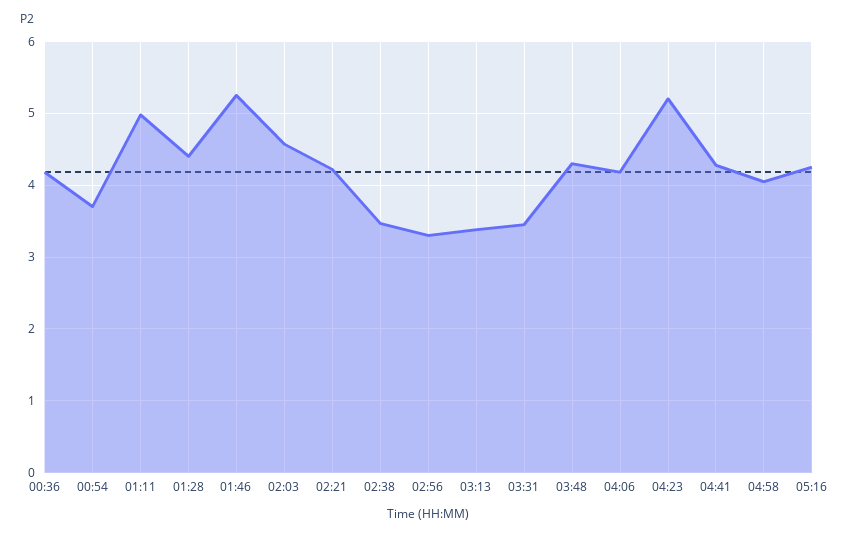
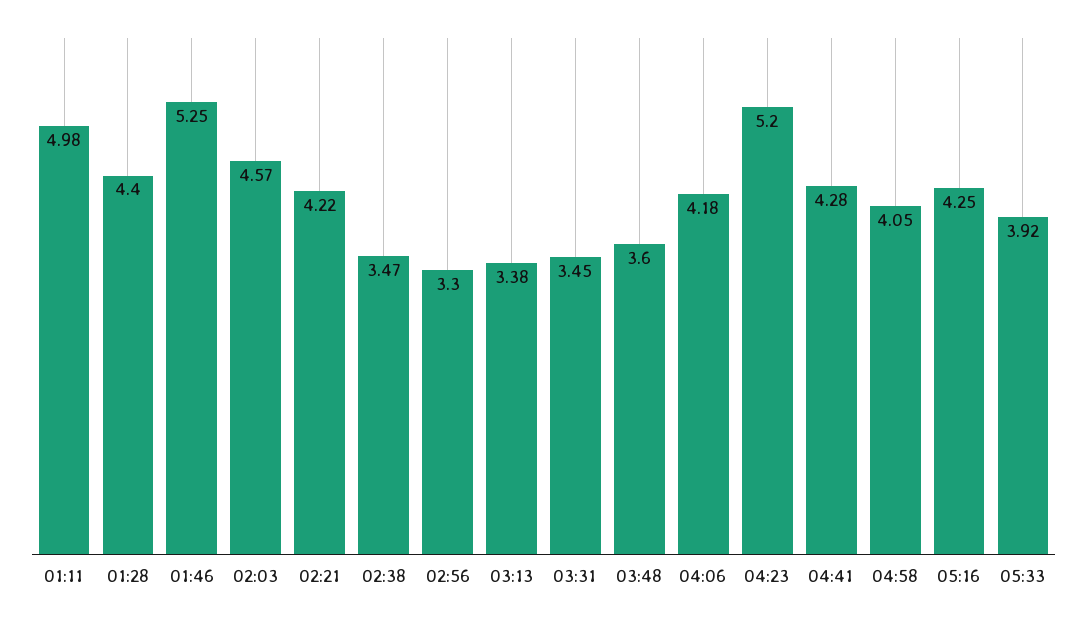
00:36: 4.2 -> none
00:54: 3.7 -> none
03:48: 4.3 -> 3.6
05:33: none -> 3.92

